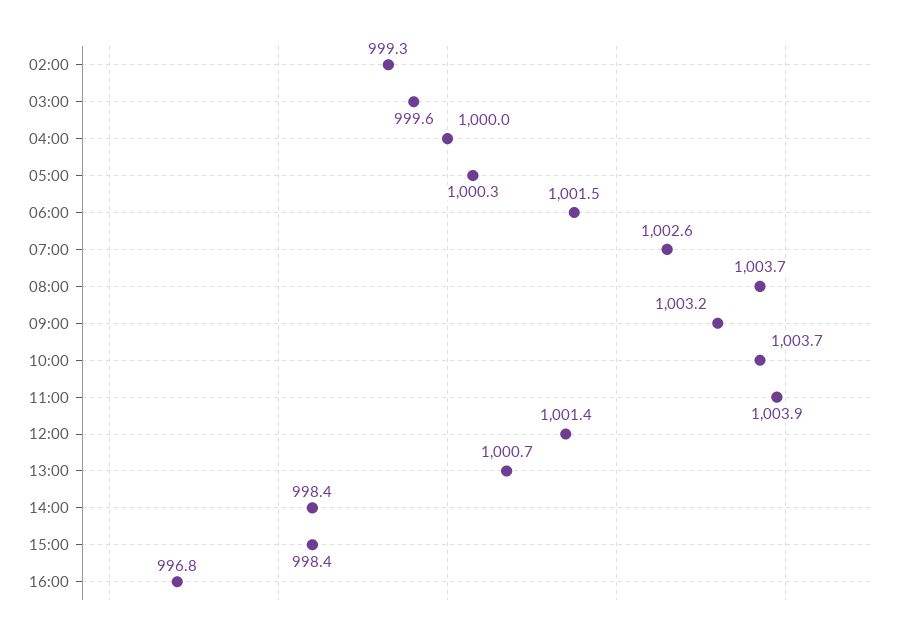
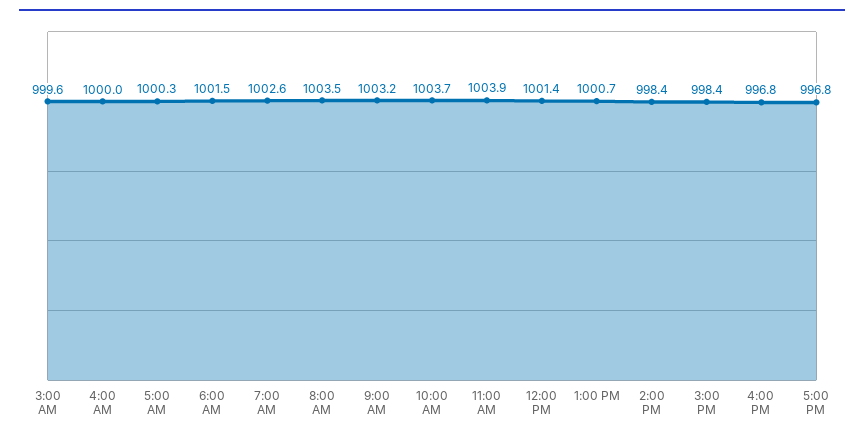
02:00: 999.3 -> none
08:00: 1003.7 -> 1003.5
5:00 PM: none -> 996.8

